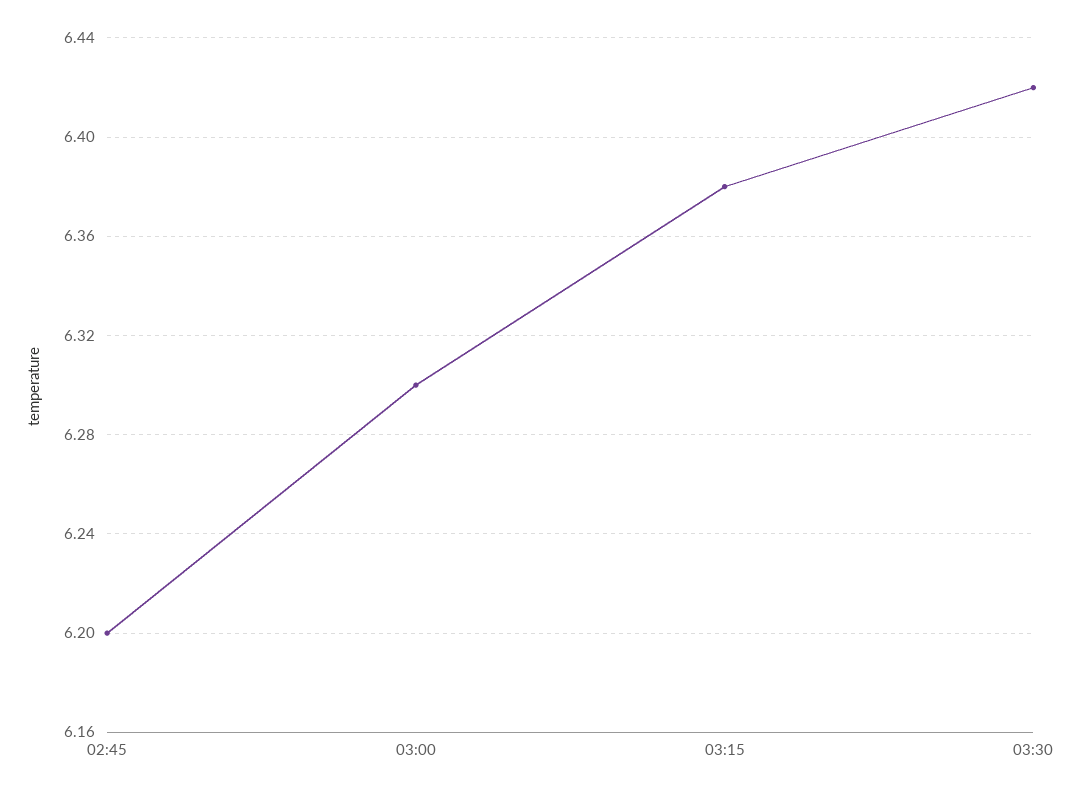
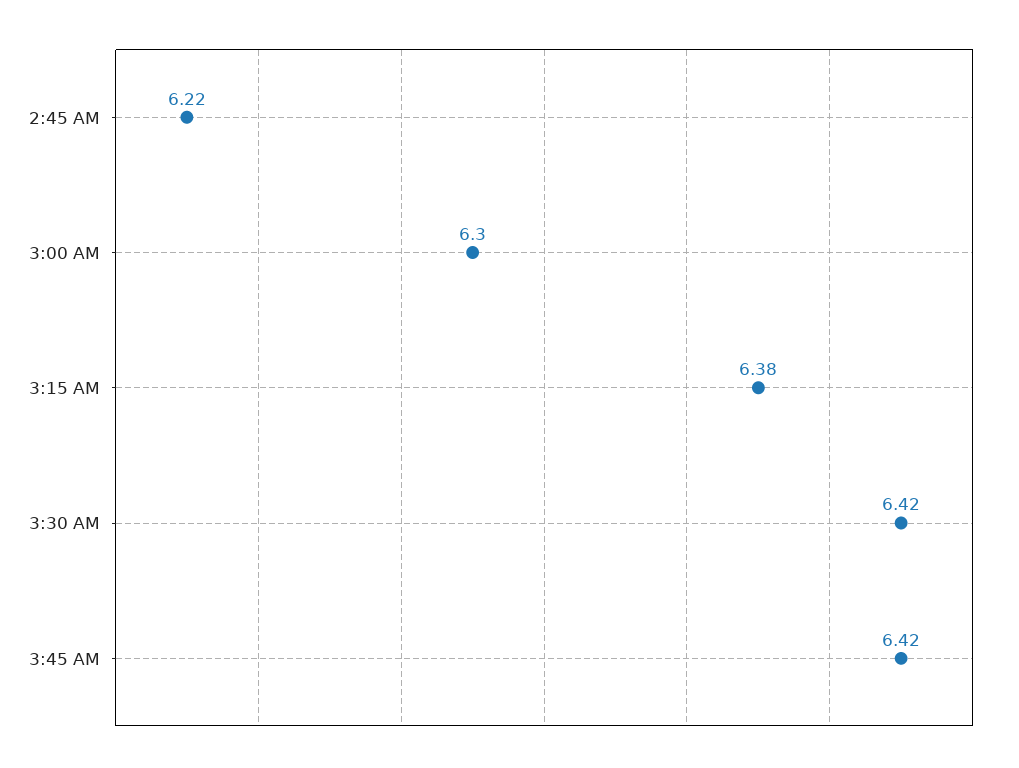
02:45: 6.2 -> 6.22
3:45 AM: none -> 6.42

